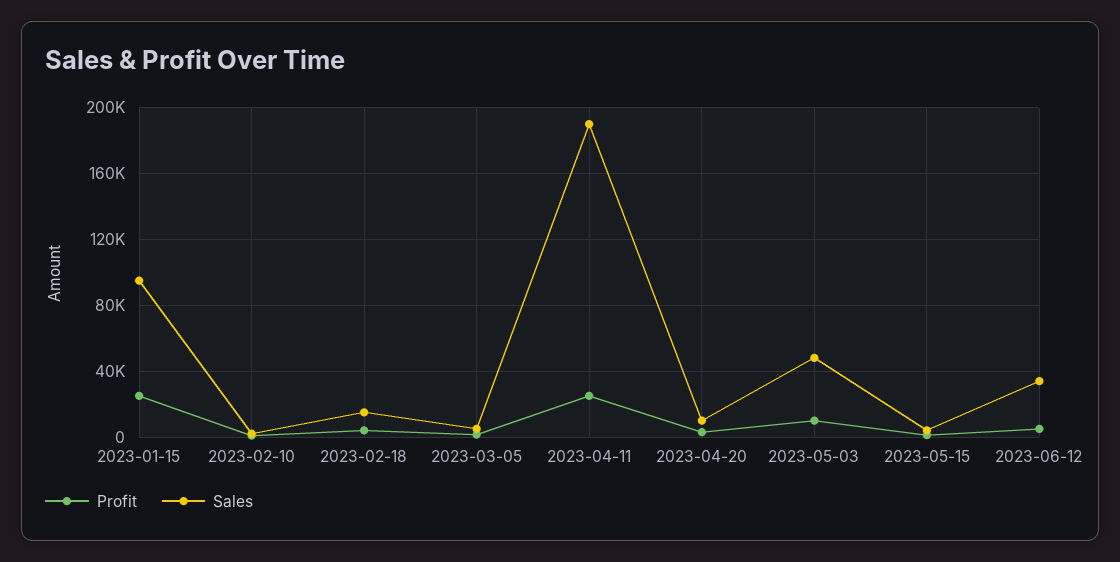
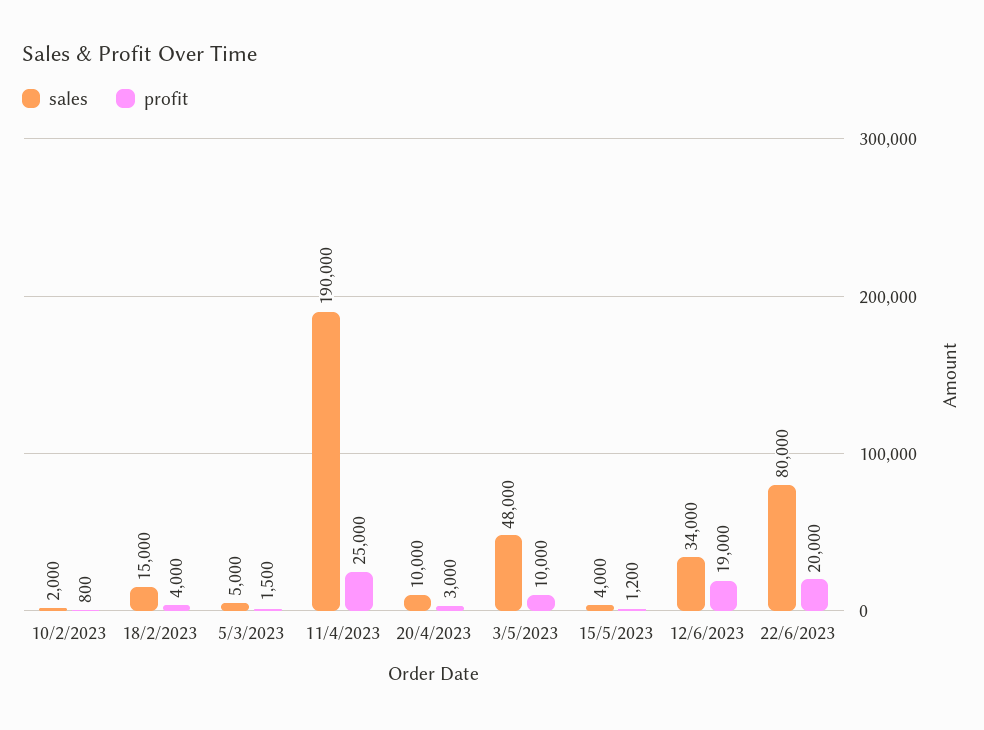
Profit, 2023-01-15: 25000 -> none
Sales, 2023-01-15: 95000 -> none
Profit, 2023-06-12: 5000 -> 19000
Sales, 22/6/2023: none -> 80000
Profit, 22/6/2023: none -> 20000

